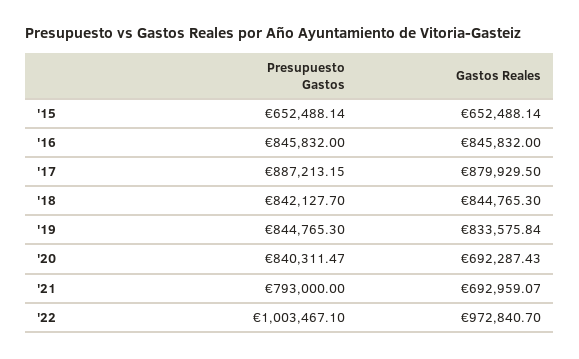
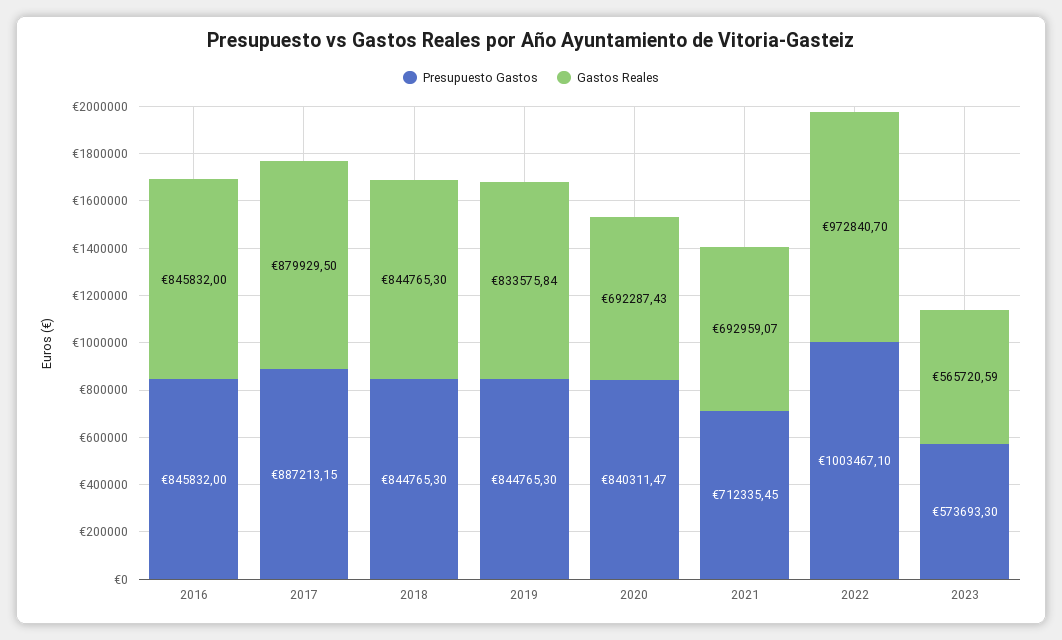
Presupuesto Gastos, '15: 652488.14 -> none
Gastos Reales, '15: 652488.14 -> none
Presupuesto Gastos, '18: 842127.7 -> 844765.3
Presupuesto Gastos, '21: 793000 -> 712335.45
Presupuesto Gastos, 2023: none -> 573693.3
Gastos Reales, 2023: none -> 565720.59

